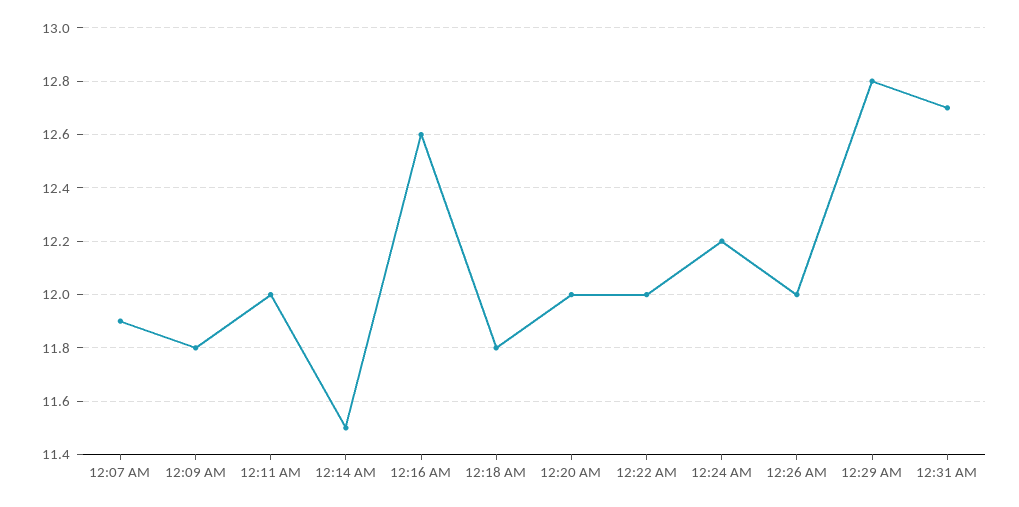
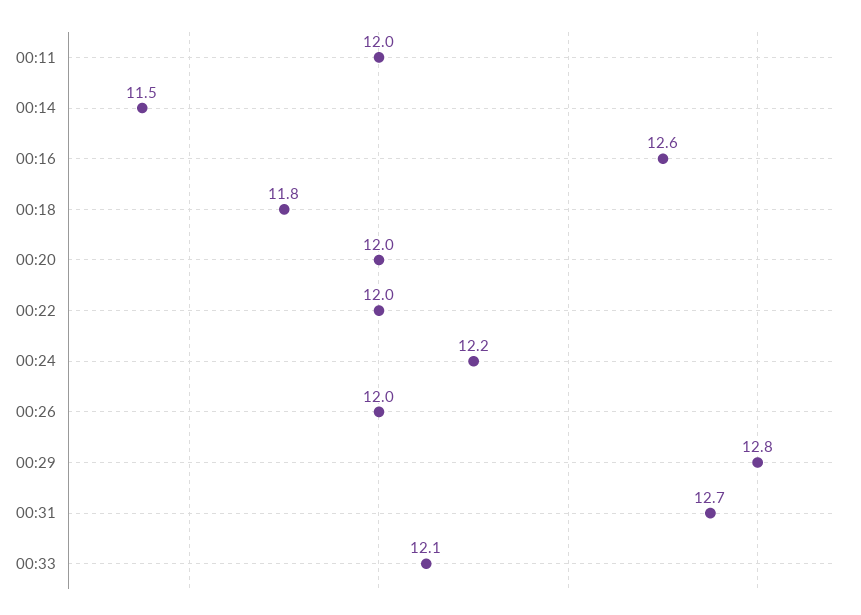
12:07 AM: 11.9 -> none
12:09 AM: 11.8 -> none
00:33: none -> 12.1

